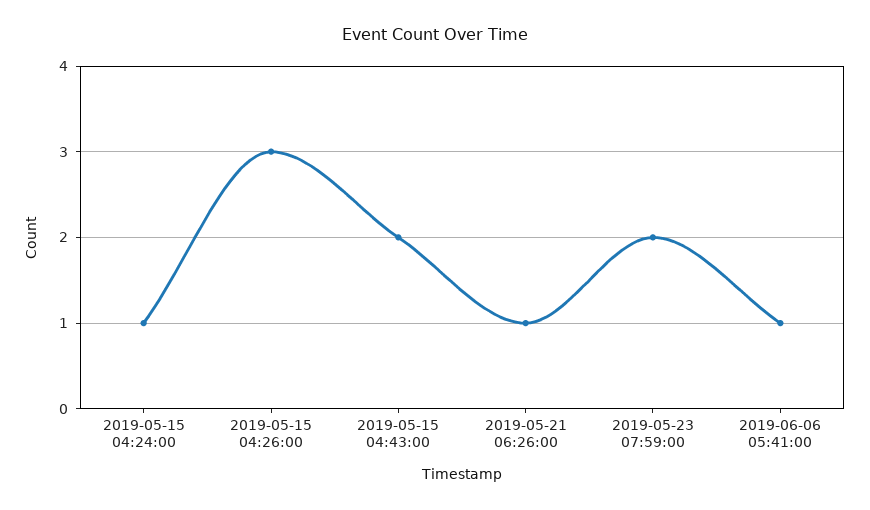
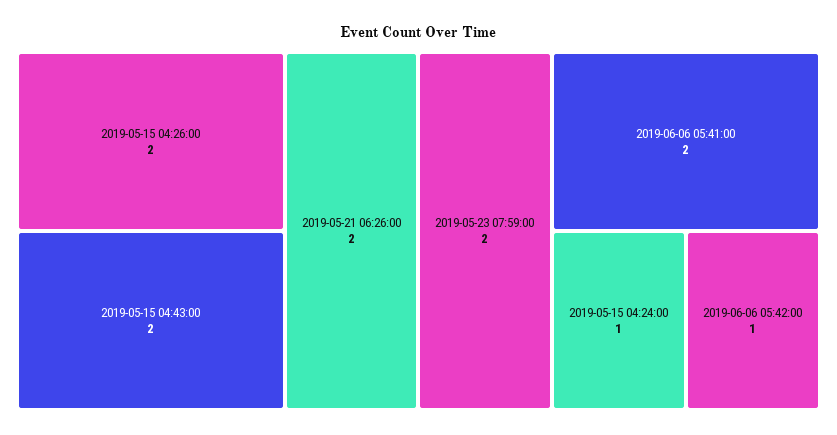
2019-05-15 04:26:00: 3 -> 2
2019-05-21 06:26:00: 1 -> 2
2019-06-06 05:41:00: 1 -> 2
2019-06-06 05:42:00: none -> 1

